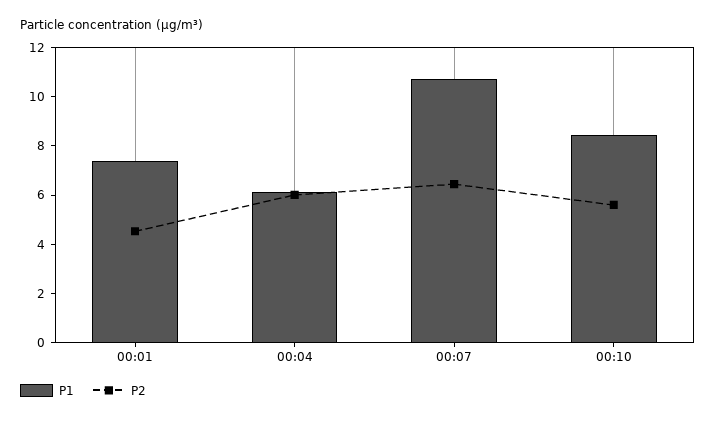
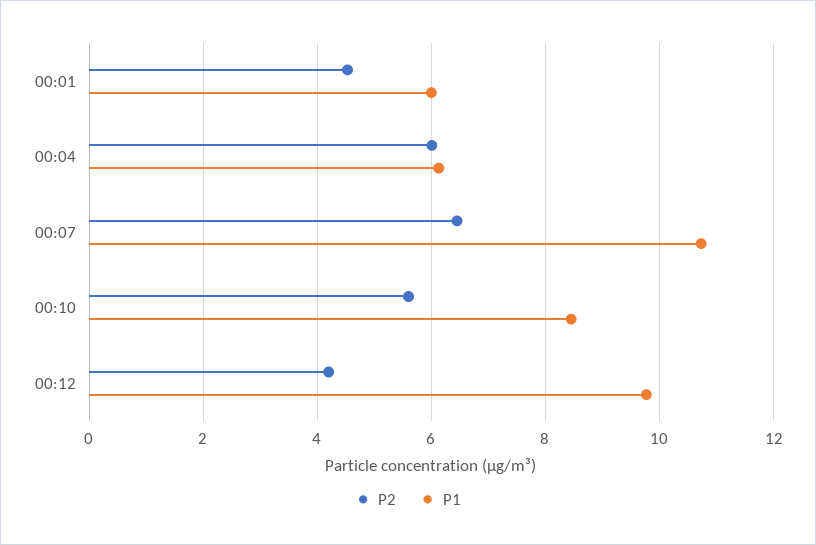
P1, 00:01: 7.5 -> 6
P2, 00:12: none -> 4.2
P1, 00:12: none -> 9.8

